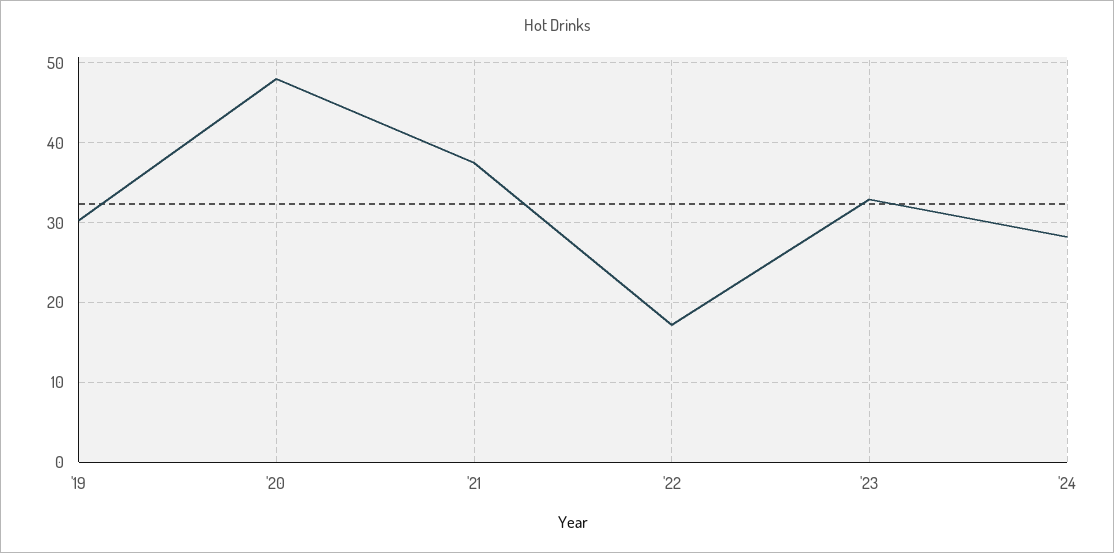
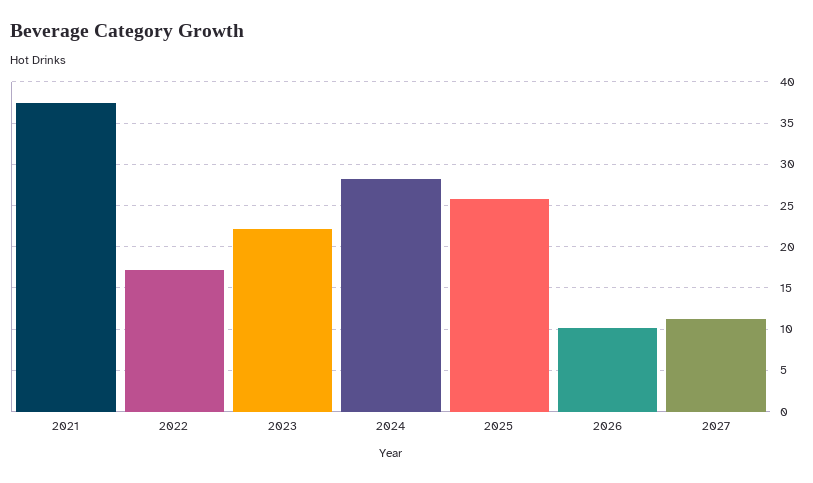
'19: 30 -> none
'20: 48 -> none
'23: 33 -> 22
2025: none -> 26
2026: none -> 10
2027: none -> 11

